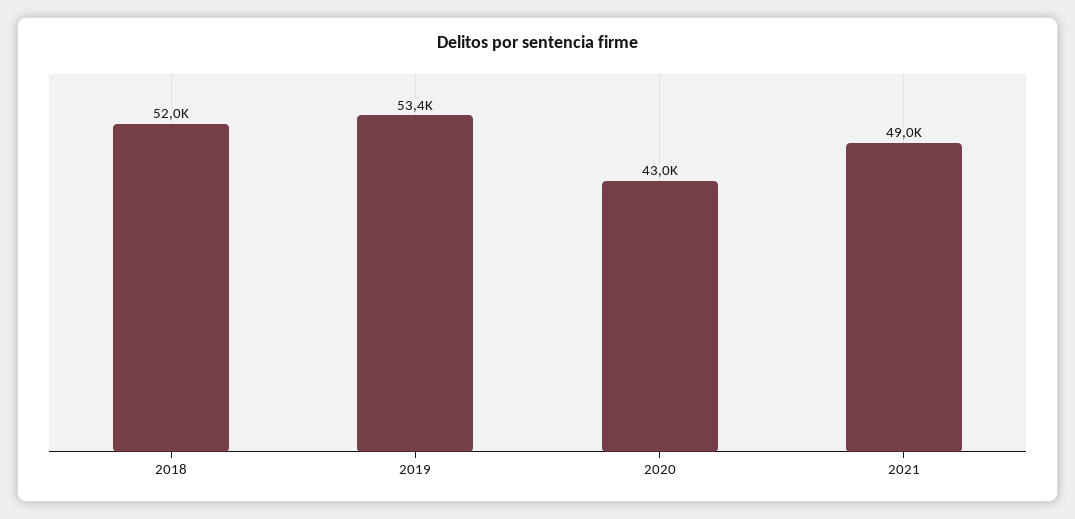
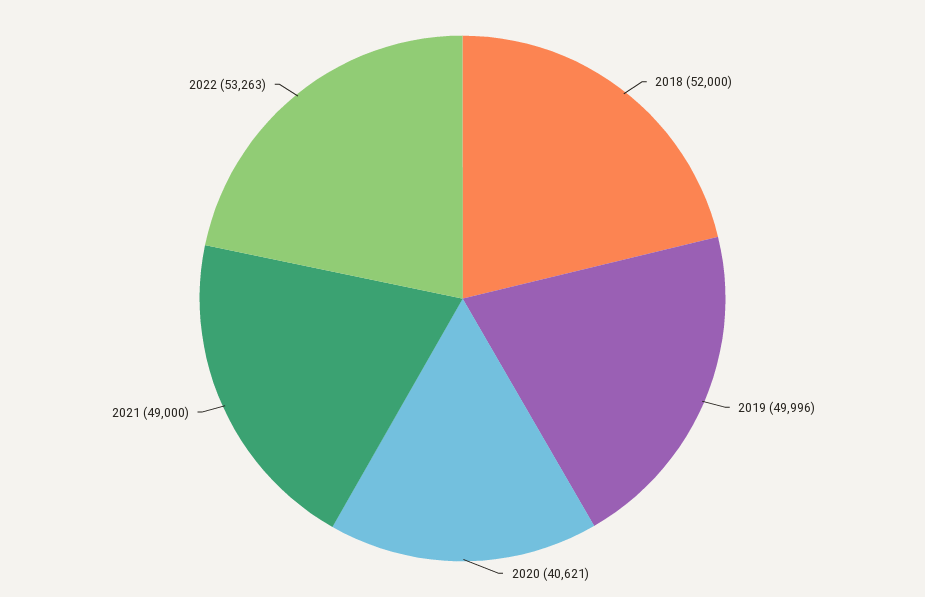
2019: 53400 -> 49996
2020: 43000 -> 40621
2022: none -> 53263

